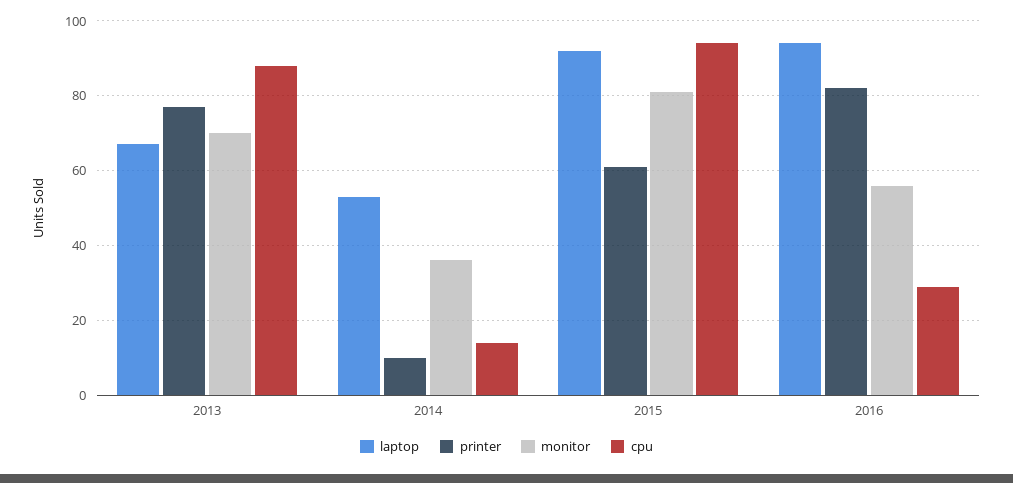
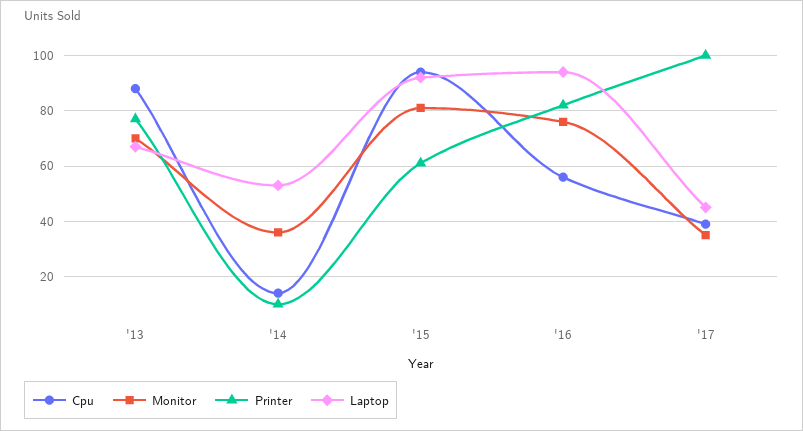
monitor, 2016: 55 -> 75
cpu, 2016: 30 -> 55
cpu, '17: none -> 40
monitor, '17: none -> 35
printer, '17: none -> 100
laptop, '17: none -> 45

